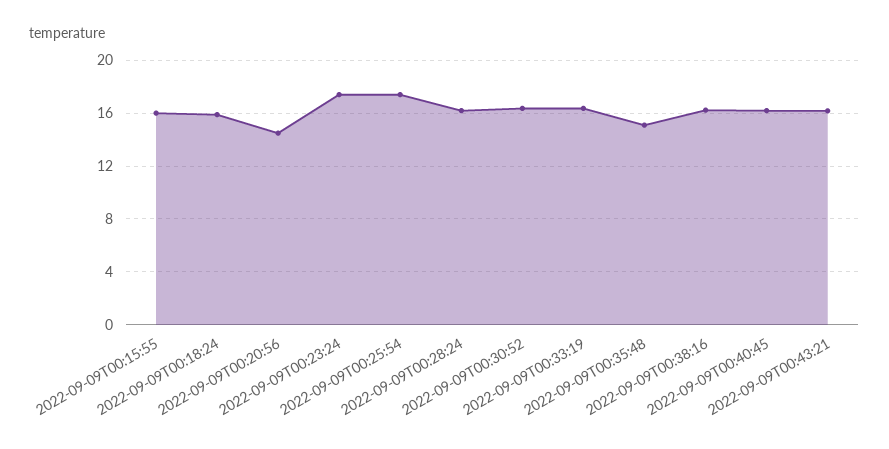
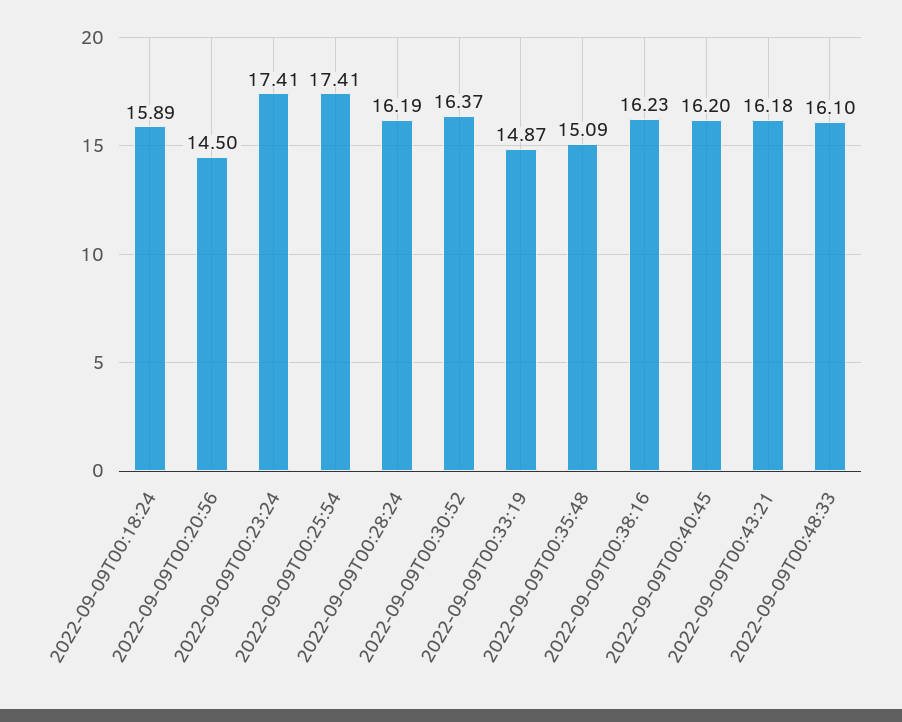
2022-09-09T00:15:55: 16 -> none
2022-09-09T00:33:19: 16.5 -> 14.87
2022-09-09T00:48:33: none -> 16.1

